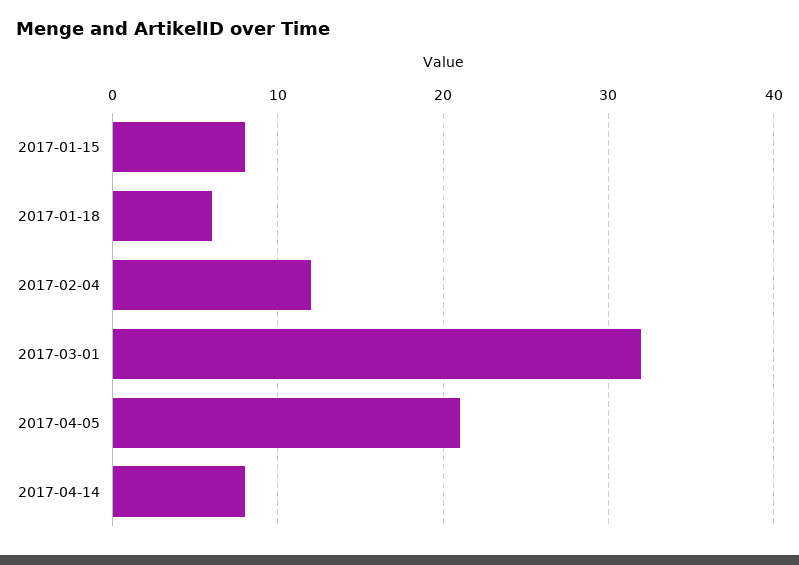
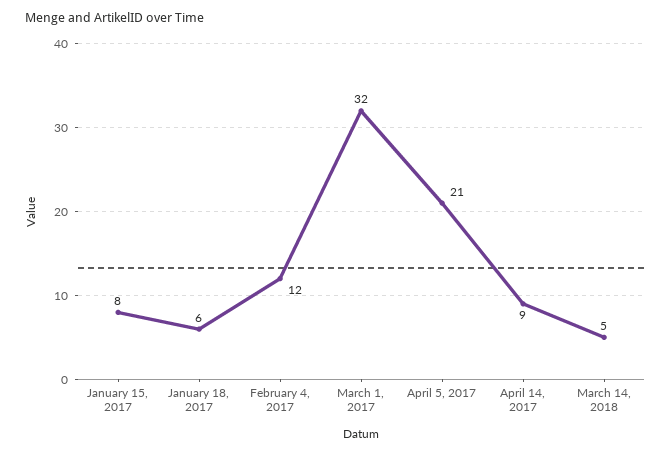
2017-04-14: 8 -> 9
March 14, 2018: none -> 5

